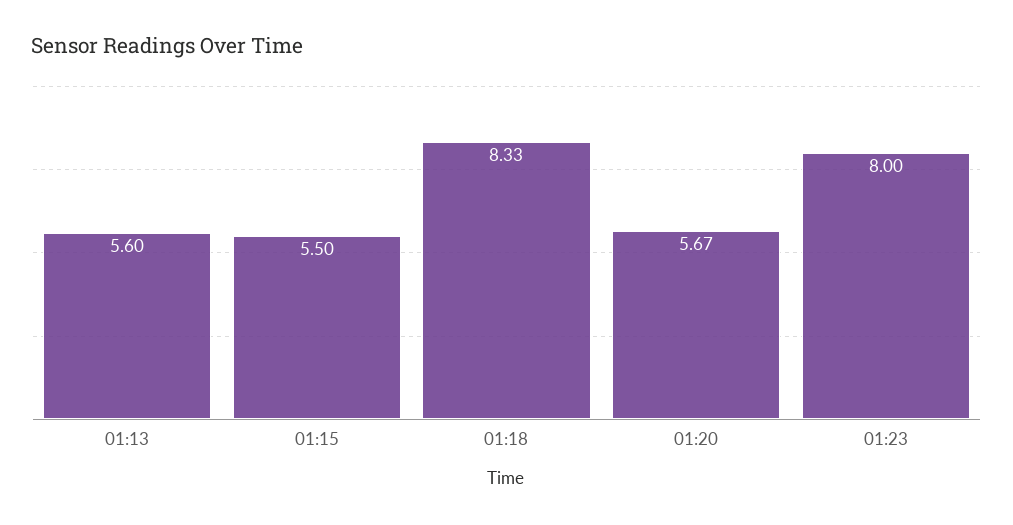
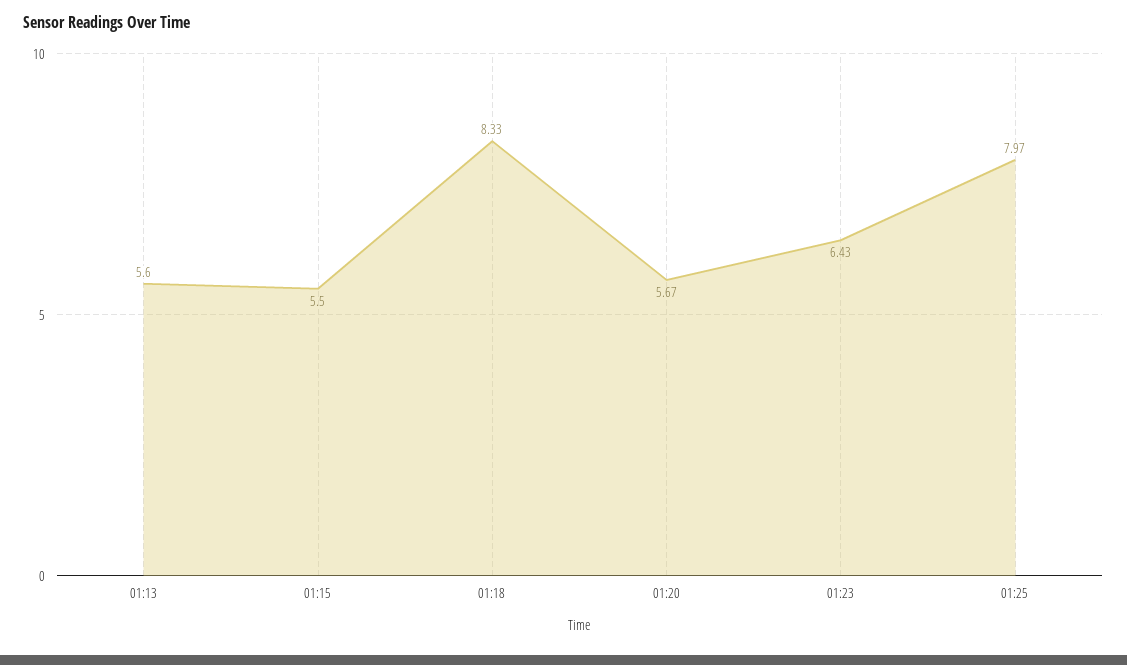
01:23: 8 -> 6.43
01:25: none -> 7.97

